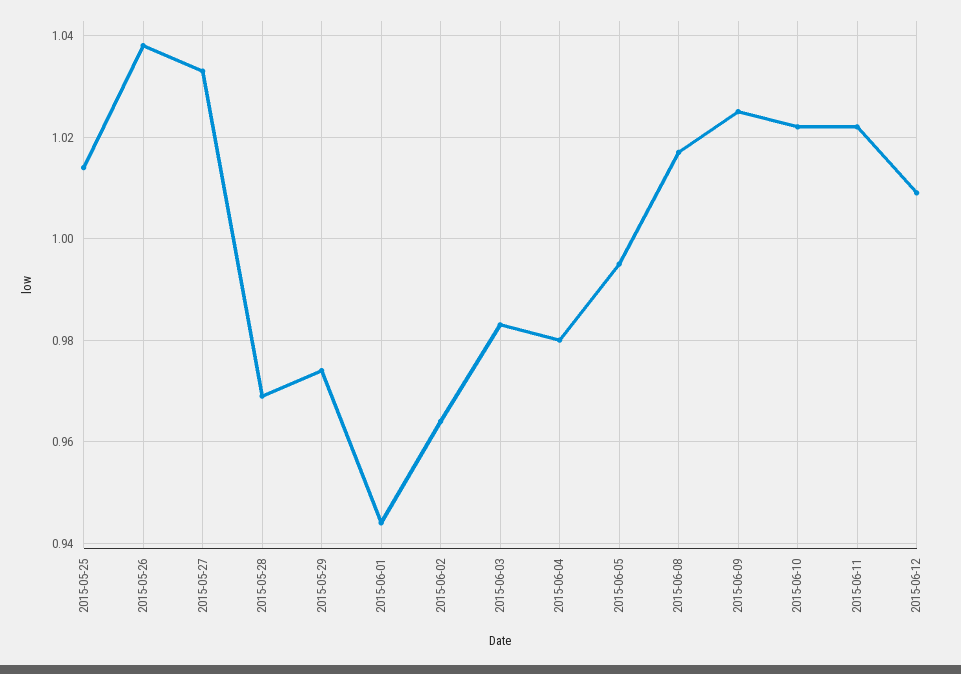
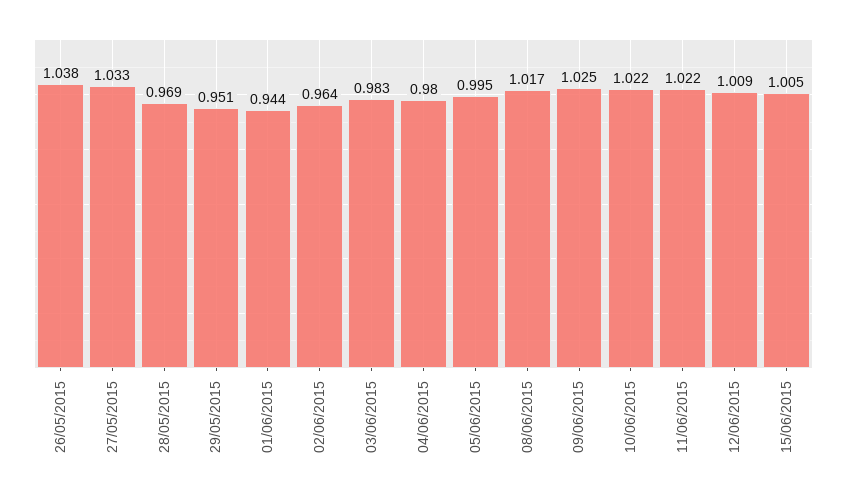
2015-05-25: 1.015 -> none
2015-05-29: 0.975 -> 0.951
15/06/2015: none -> 1.005

